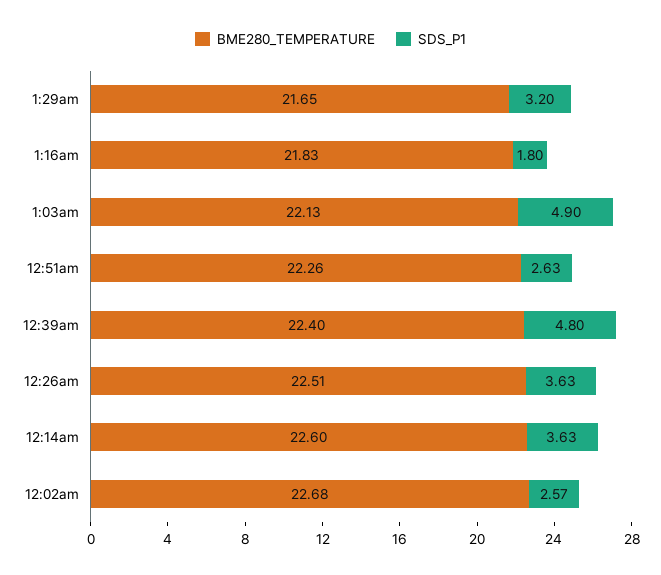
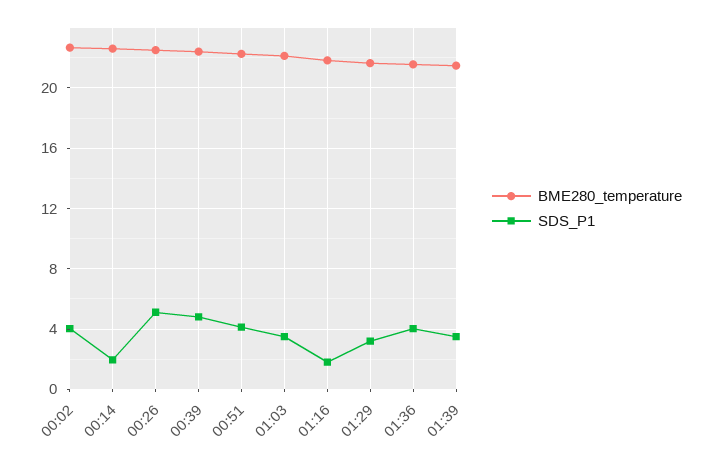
SDS_P1, 1:03am: 4.9 -> 3.5
SDS_P1, 12:51am: 2.63 -> 4
SDS_P1, 12:26am: 3.63 -> 5
SDS_P1, 12:14am: 3.63 -> 2
SDS_P1, 12:02am: 2.57 -> 4
BME280_TEMPERATURE, 01:36: none -> 21.5
SDS_P1, 01:36: none -> 4
BME280_TEMPERATURE, 01:39: none -> 21.5
SDS_P1, 01:39: none -> 3.5

